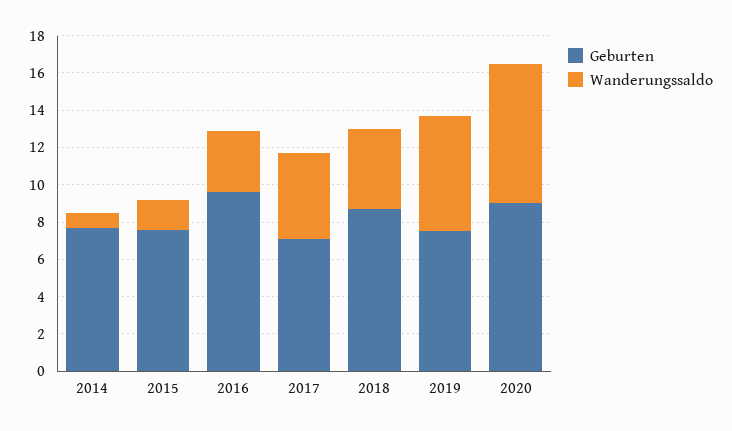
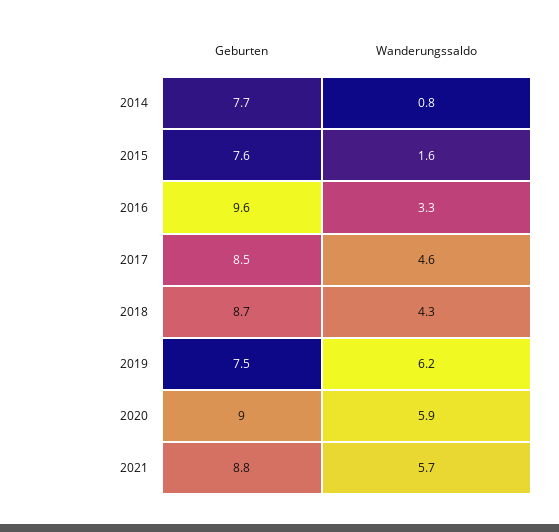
Geburten, 2017: 7 -> 8.5
Wanderungssaldo, 2020: 7.5 -> 5.9
Geburten, 2021: none -> 8.8
Wanderungssaldo, 2021: none -> 5.7

